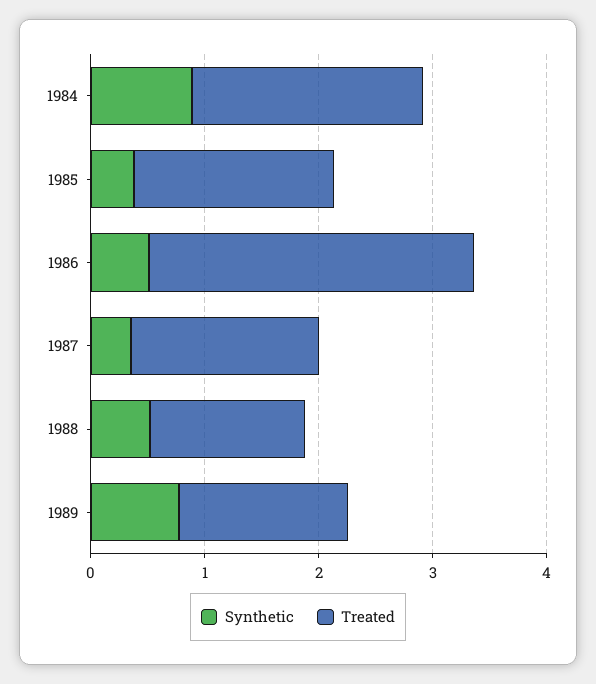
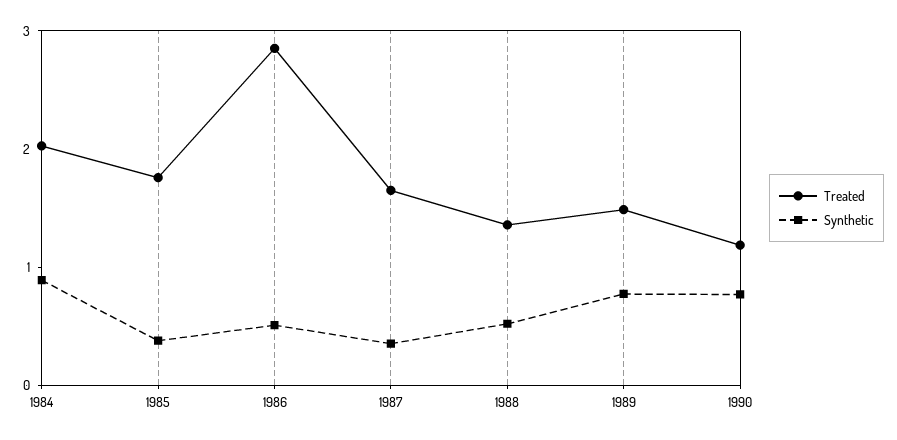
Treated, 1990: none -> 1.2
Synthetic, 1990: none -> 0.8

